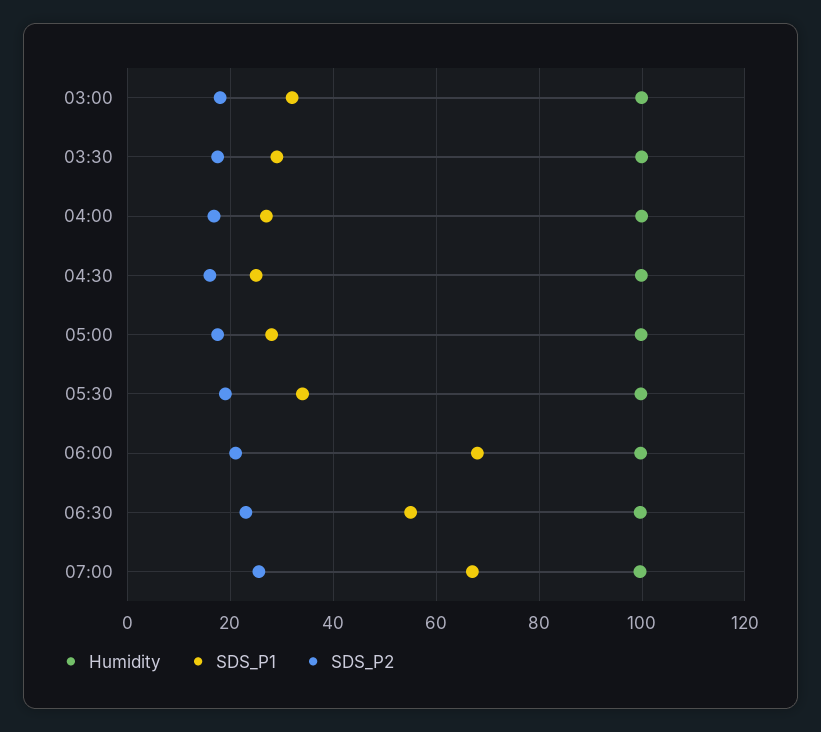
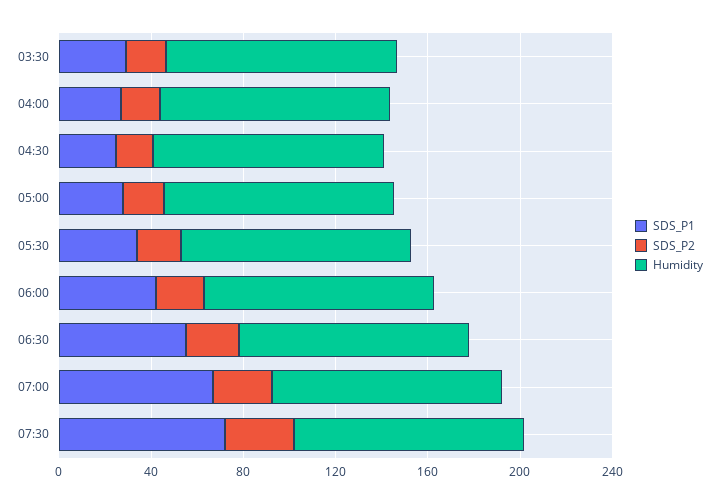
Humidity, 03:00: 100 -> none
SDS_P1, 03:00: 32 -> none
SDS_P2, 03:00: 18 -> none
SDS_P1, 06:00: 68 -> 40
SDS_P1, 07:30: none -> 70
SDS_P2, 07:30: none -> 30
Humidity, 07:30: none -> 100

